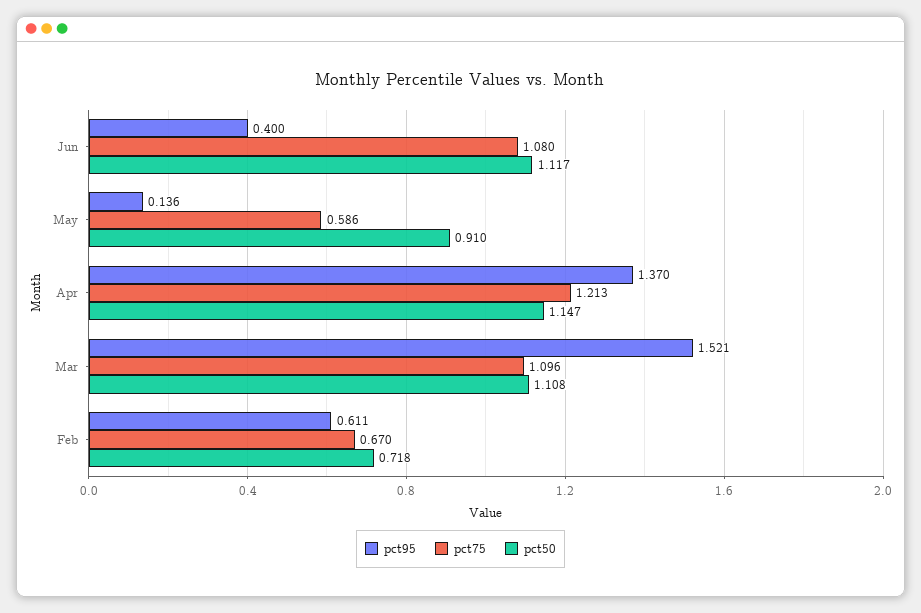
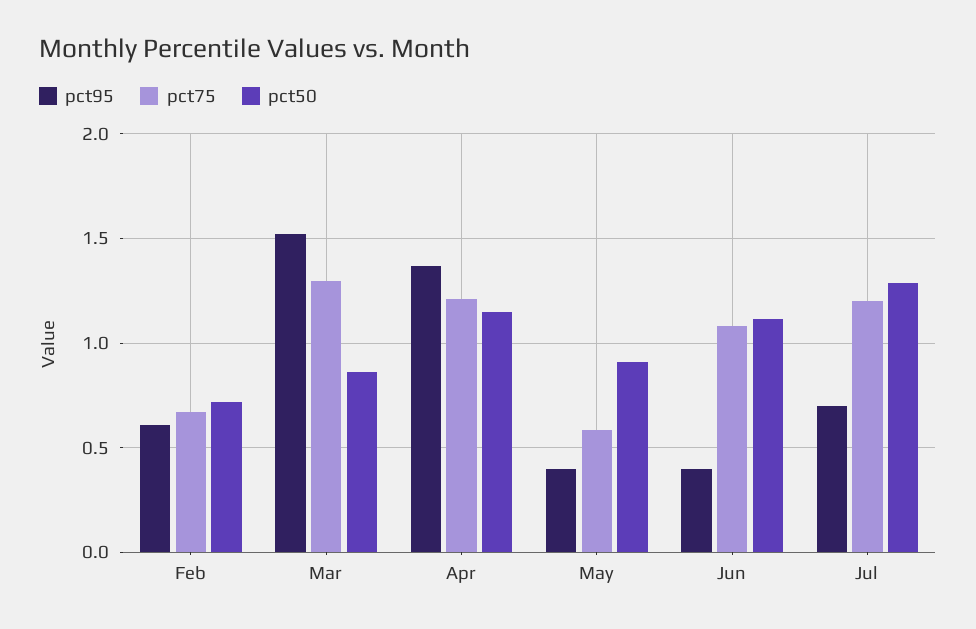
pct95, May: 0.136 -> 0.4
pct75, Mar: 1.096 -> 1.3
pct50, Mar: 1.108 -> 0.85
pct95, Jul: none -> 0.7
pct75, Jul: none -> 1.2
pct50, Jul: none -> 1.3

